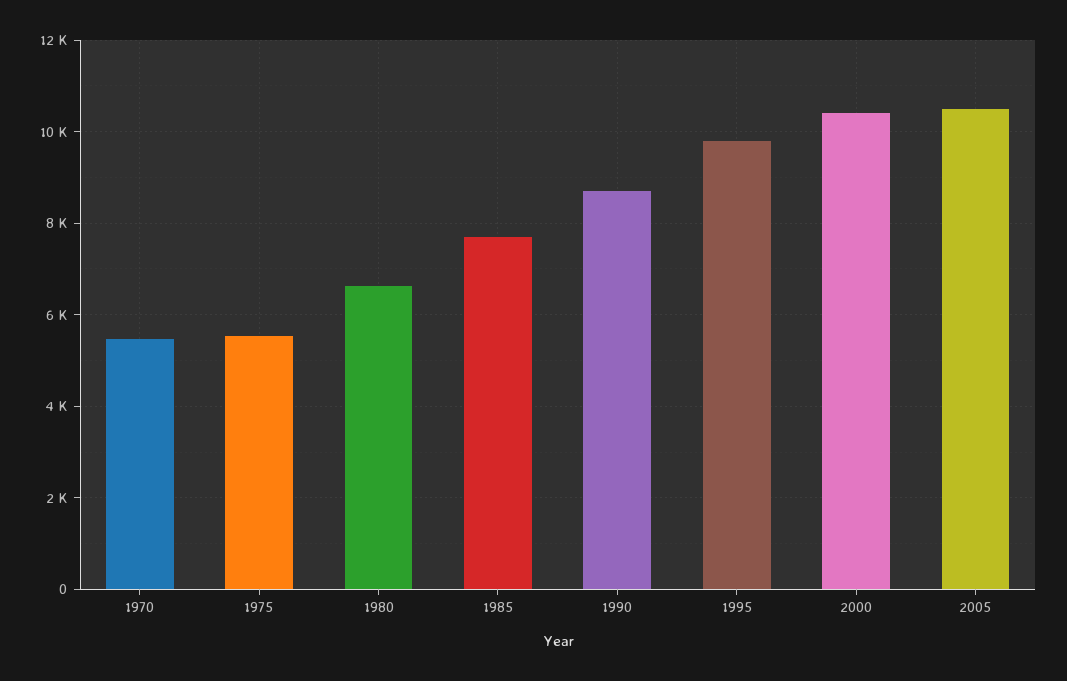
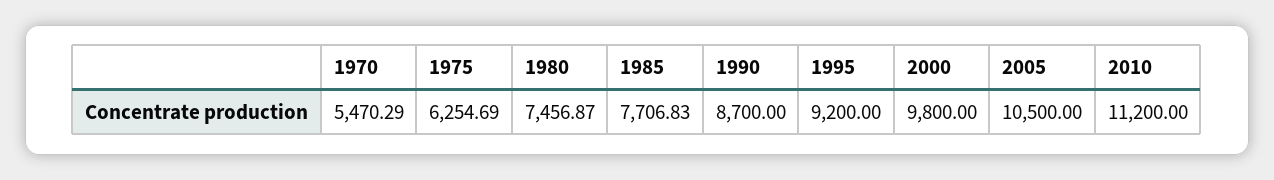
1975: 5600 -> 6254.69
1980: 6600 -> 7456.87
1995: 9800 -> 9200
2000: 10400 -> 9800
2010: none -> 11200

